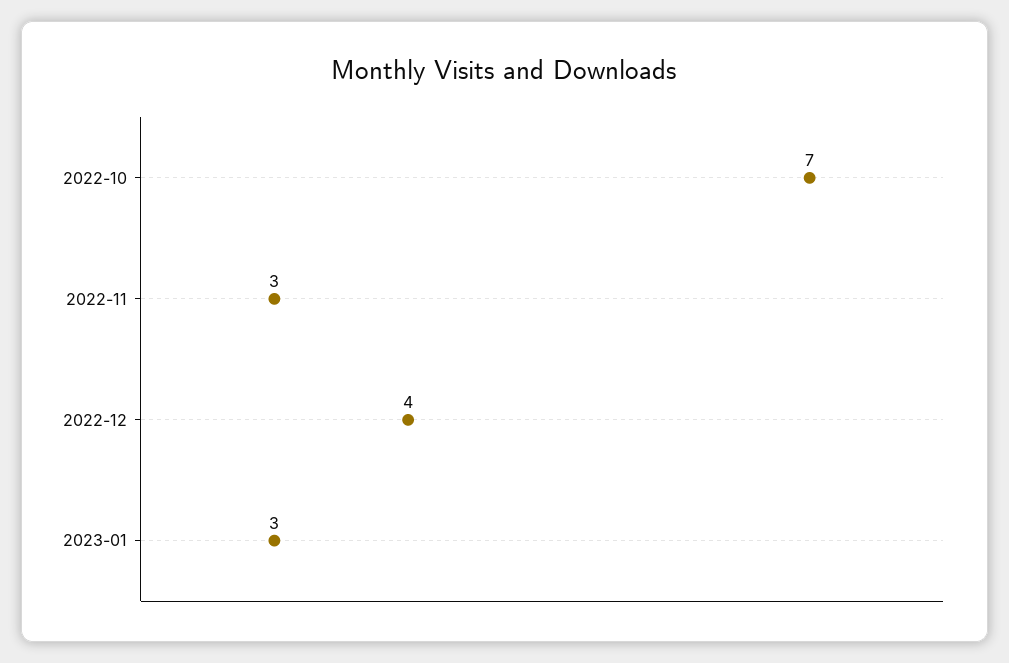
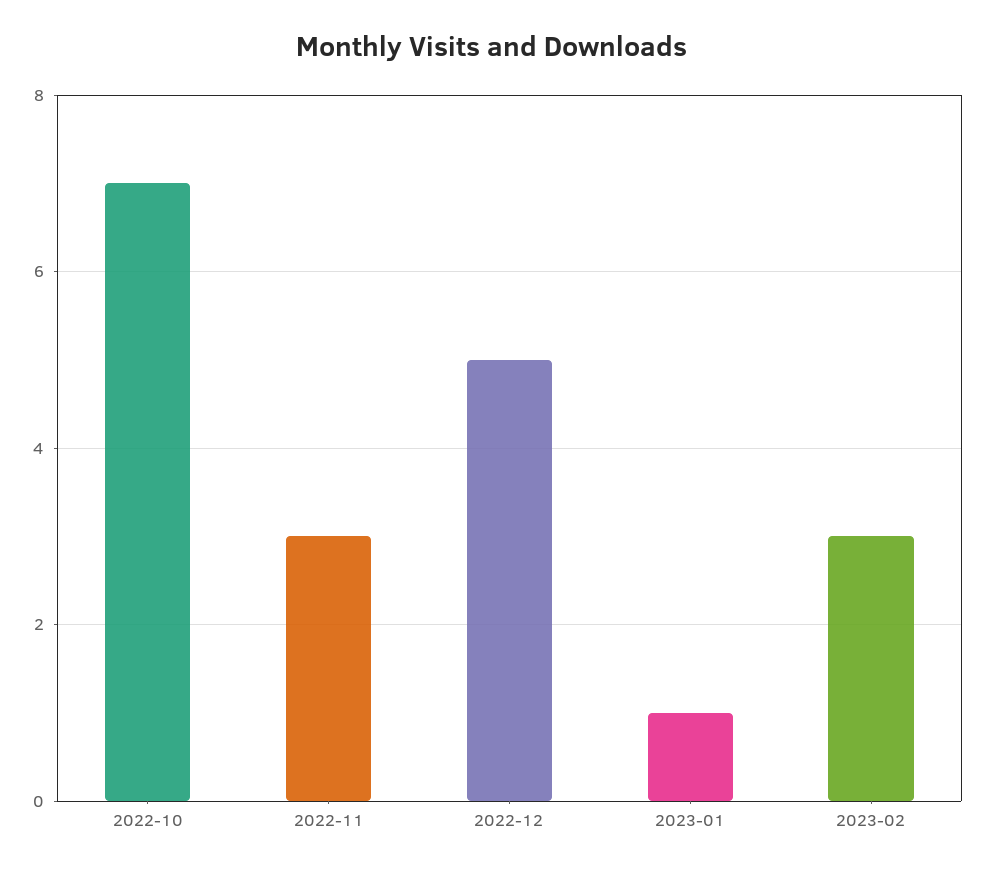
2022-12: 4 -> 5
2023-01: 3 -> 1
2023-02: none -> 3

